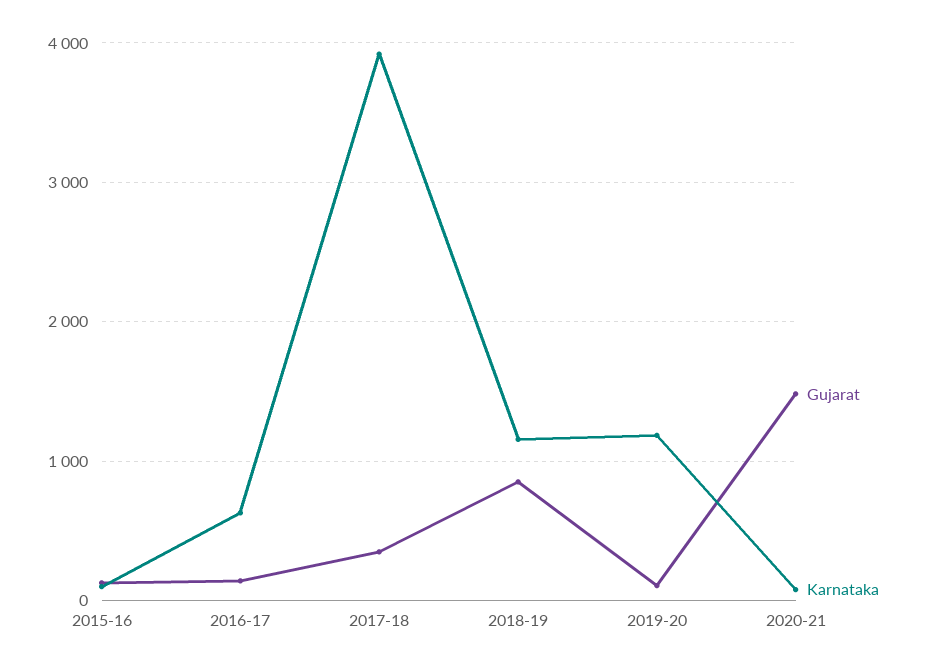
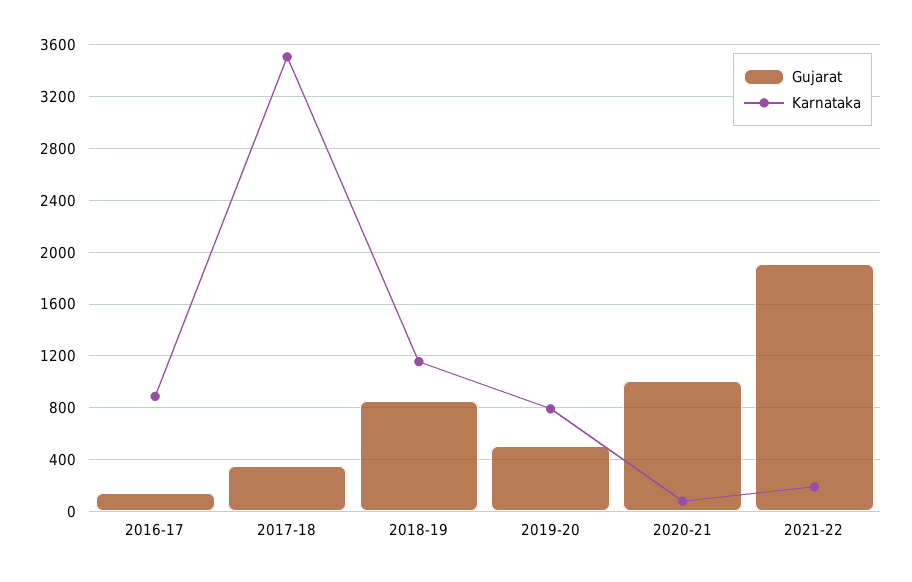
Gujarat, 2015-16: 100 -> none
Karnataka, 2015-16: 100 -> none
Karnataka, 2016-17: 600 -> 900
Karnataka, 2017-18: 3900 -> 3500
Gujarat, 2019-20: 100 -> 500
Karnataka, 2019-20: 1200 -> 800
Gujarat, 2020-21: 1500 -> 1000
Gujarat, 2021-22: none -> 1900
Karnataka, 2021-22: none -> 200

